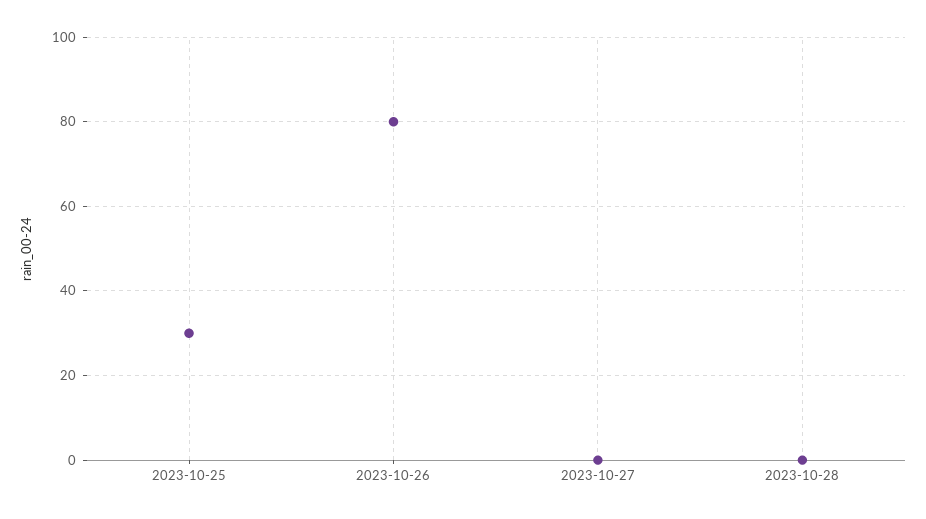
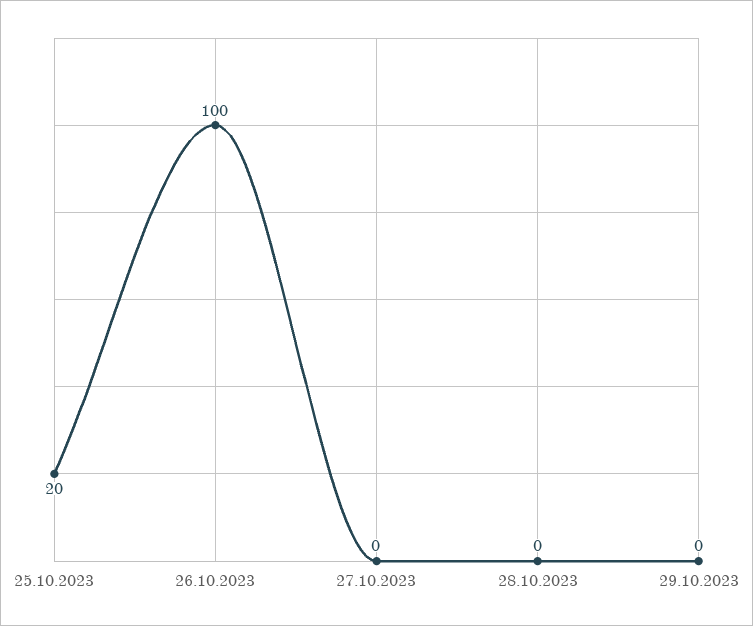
2023-10-25: 30 -> 20
2023-10-26: 80 -> 100
29.10.2023: none -> 0

